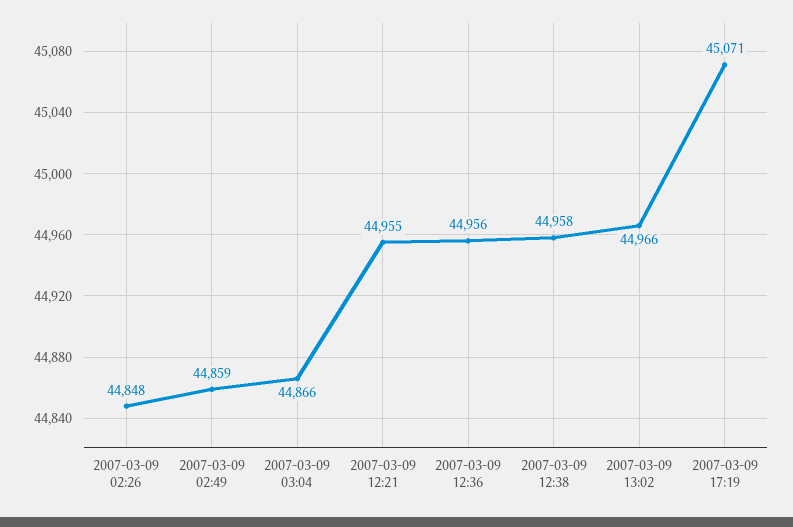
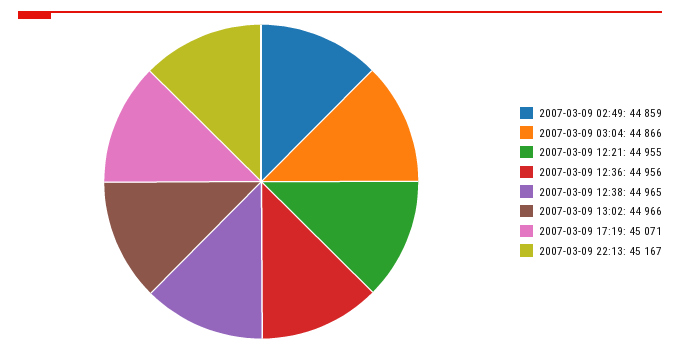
2007-03-09 02:26: 44848 -> none
2007-03-09 12:38: 44958 -> 44965
2007-03-09 22:13: none -> 45167

